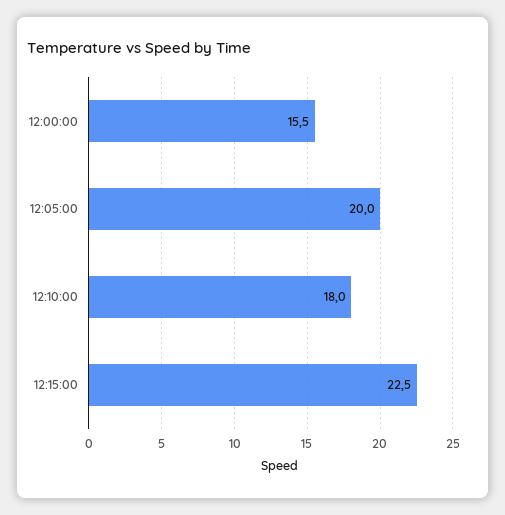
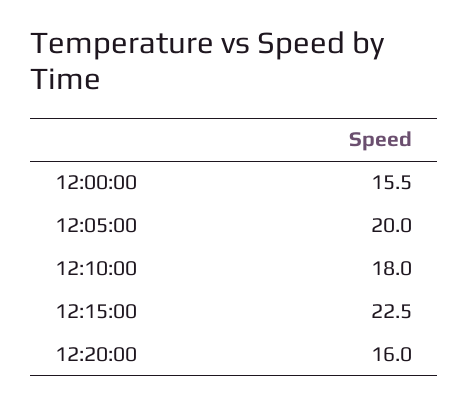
12:20:00: none -> 16

